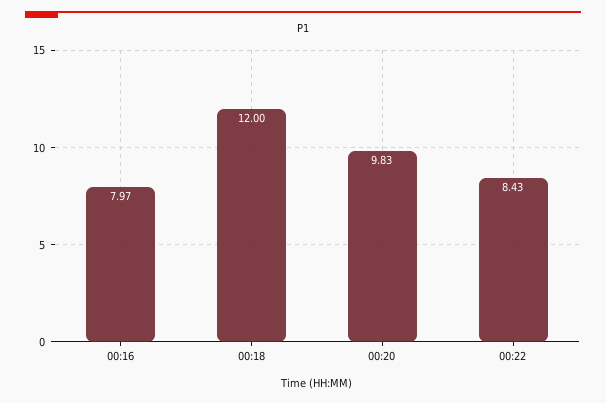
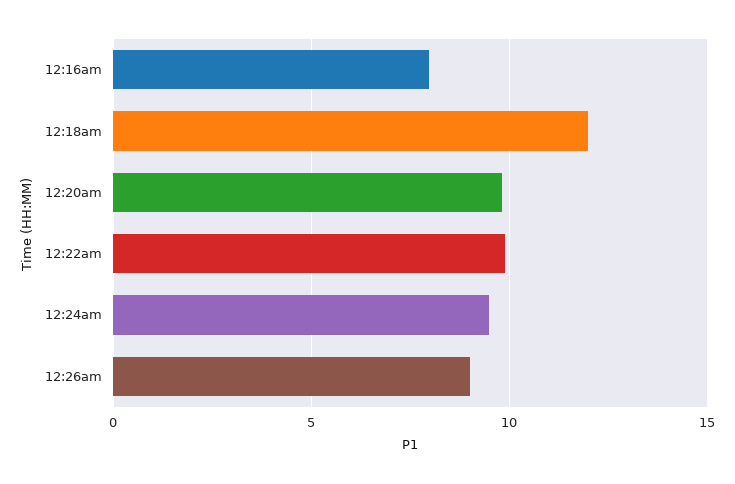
00:22: 8.43 -> 10
12:24am: none -> 9.5
12:26am: none -> 9

